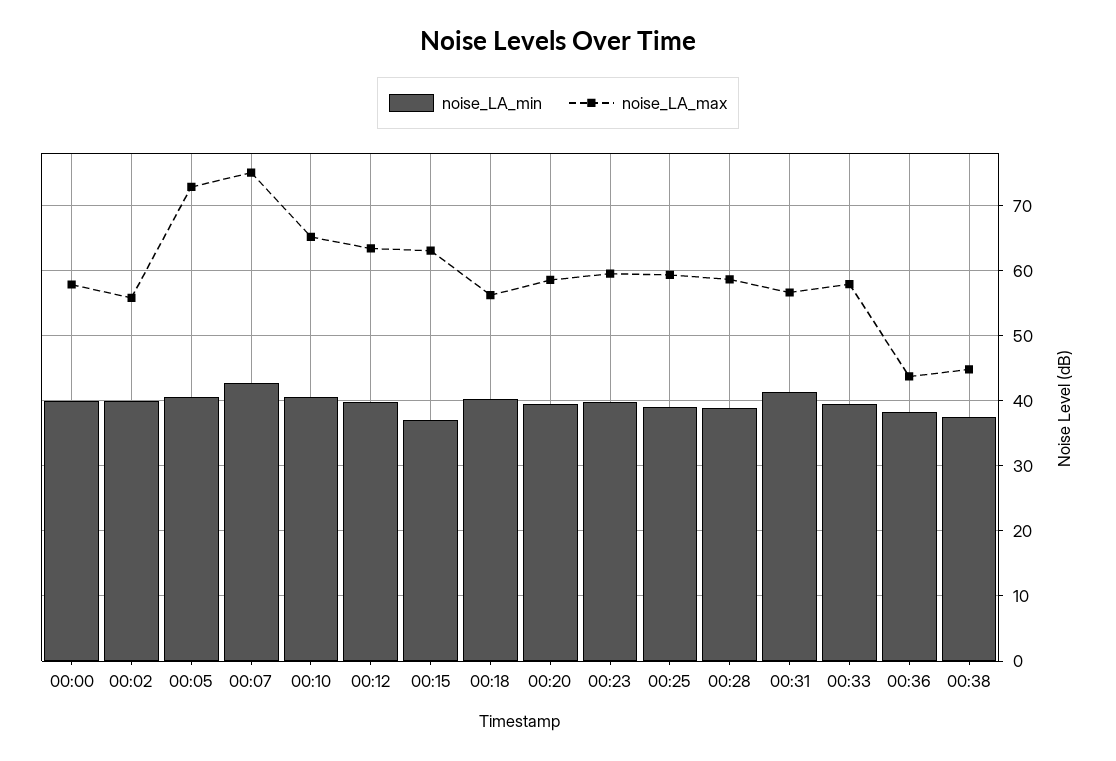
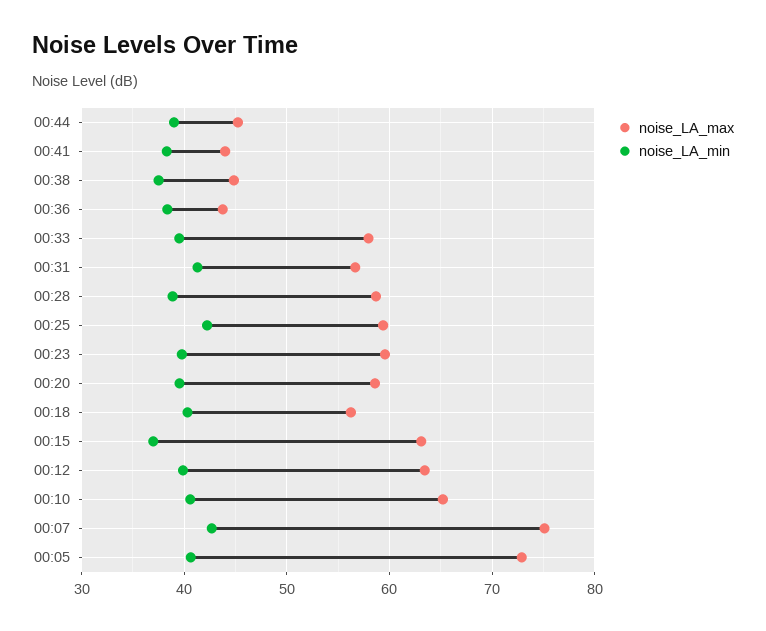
noise_LA_min, 00:00: 40 -> none
noise_LA_max, 00:00: 58 -> none
noise_LA_min, 00:02: 40 -> none
noise_LA_max, 00:02: 56 -> none
noise_LA_min, 00:25: 39 -> 42
noise_LA_max, 00:44: none -> 45
noise_LA_min, 00:44: none -> 39
noise_LA_max, 00:41: none -> 44
noise_LA_min, 00:41: none -> 38

